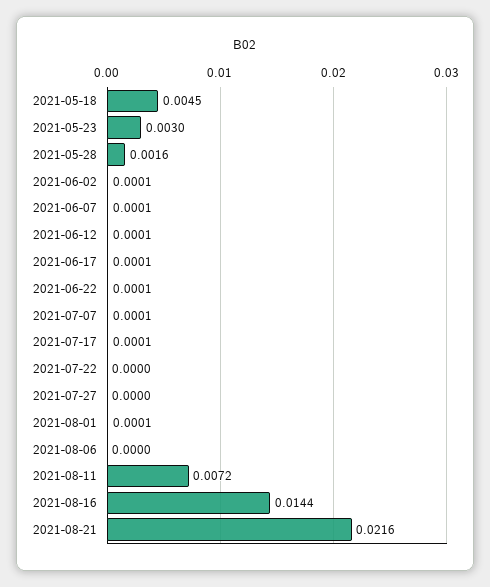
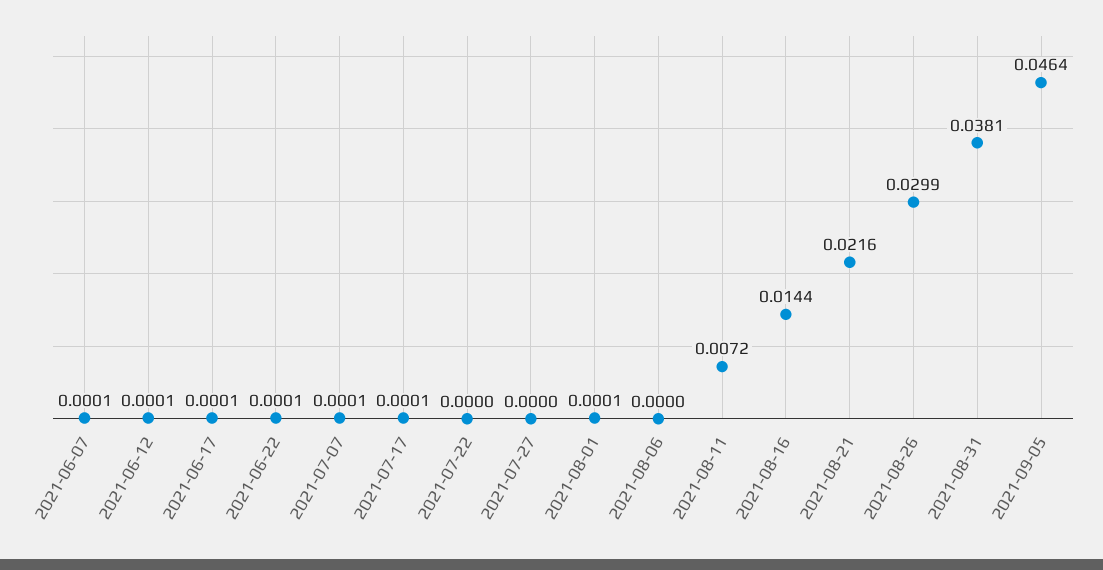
2021-05-18: 0.0045 -> none
2021-05-23: 0.003 -> none
2021-05-28: 0.0016 -> none
2021-06-02: 0.0001 -> none
2021-08-26: none -> 0.0299
2021-08-31: none -> 0.0381
2021-09-05: none -> 0.0464

